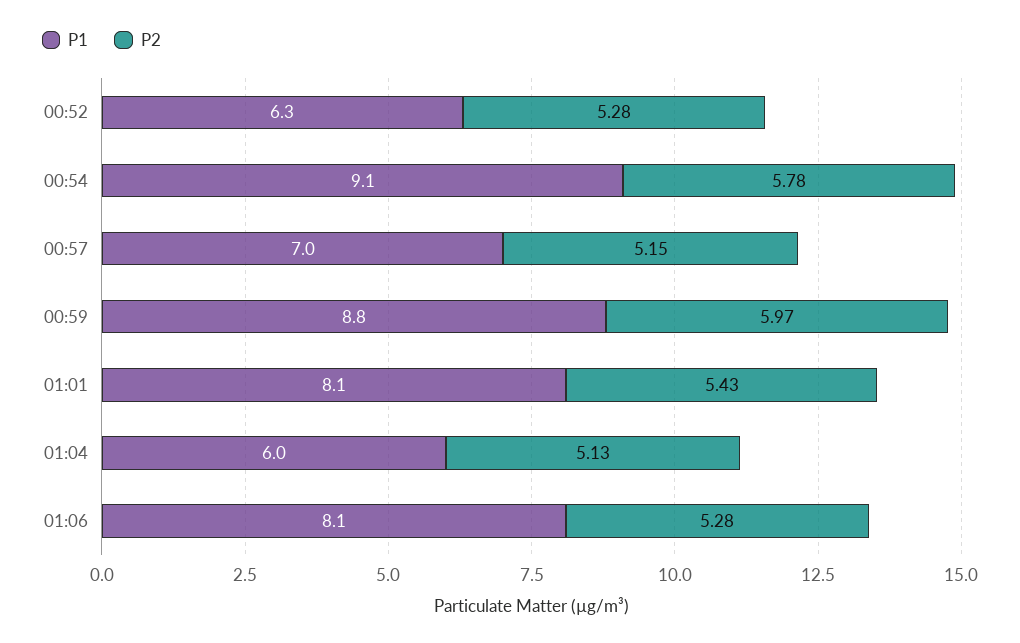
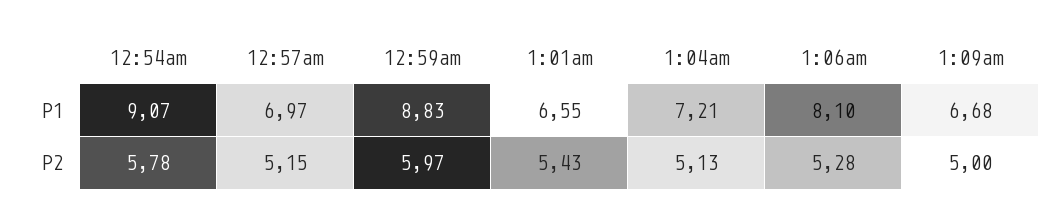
P1, 00:52: 6.3 -> none
P2, 00:52: 5.28 -> none
P1, 01:01: 8.1 -> 6.55
P1, 01:04: 6 -> 7.21
P1, 1:09am: none -> 6.68
P2, 1:09am: none -> 5

